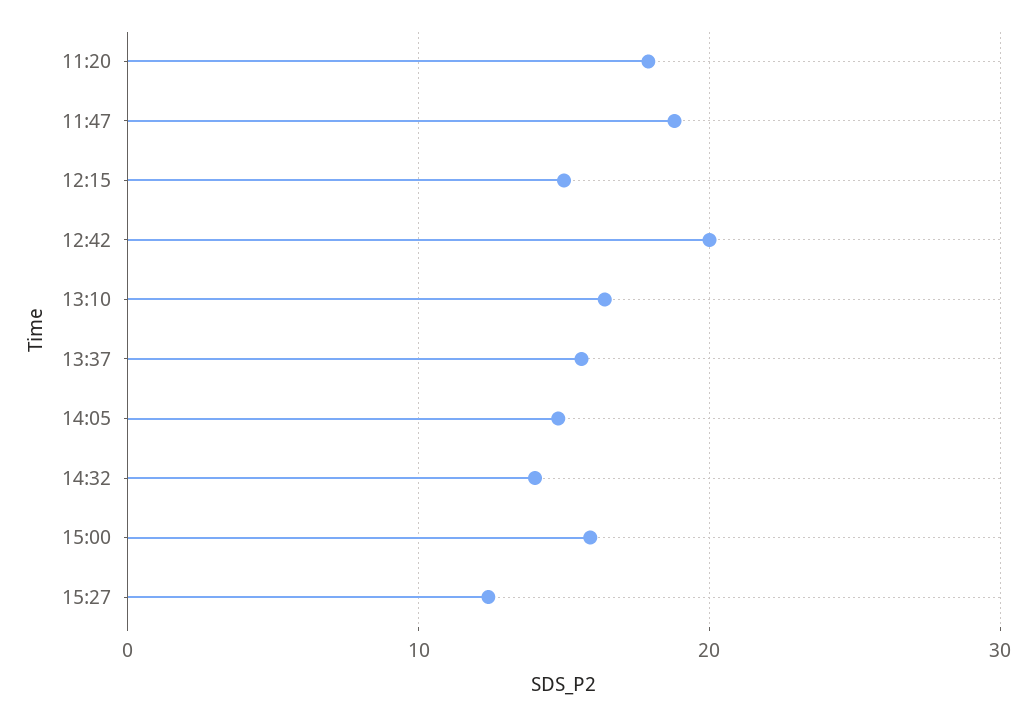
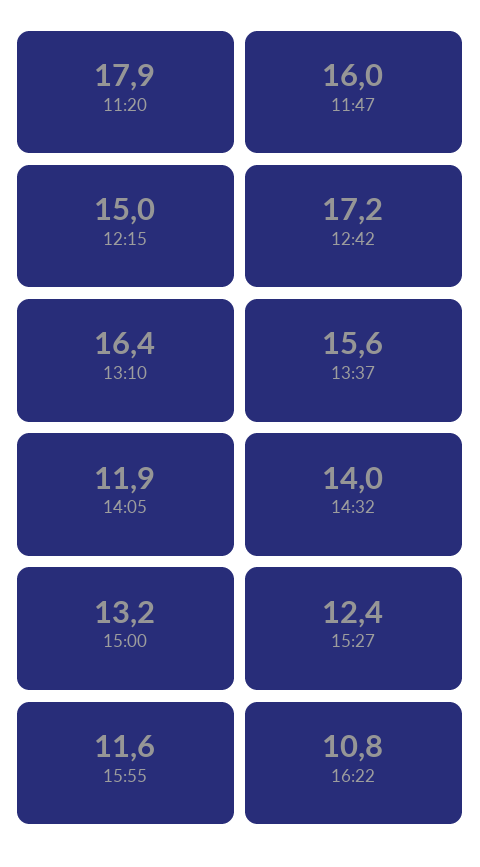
11:47: 19 -> 16
12:42: 20 -> 17.2
14:05: 15 -> 11.9
15:00: 16 -> 13.2
15:55: none -> 11.6
16:22: none -> 10.8

